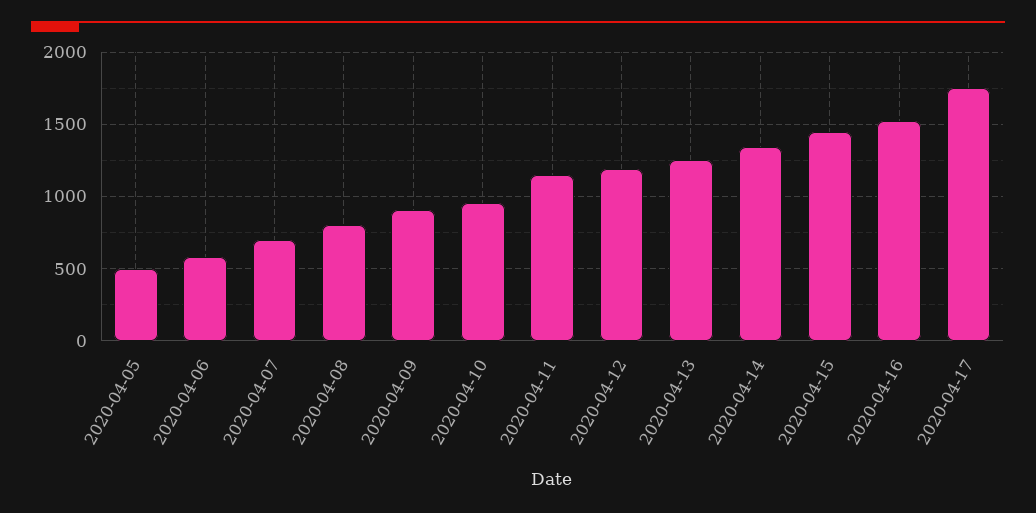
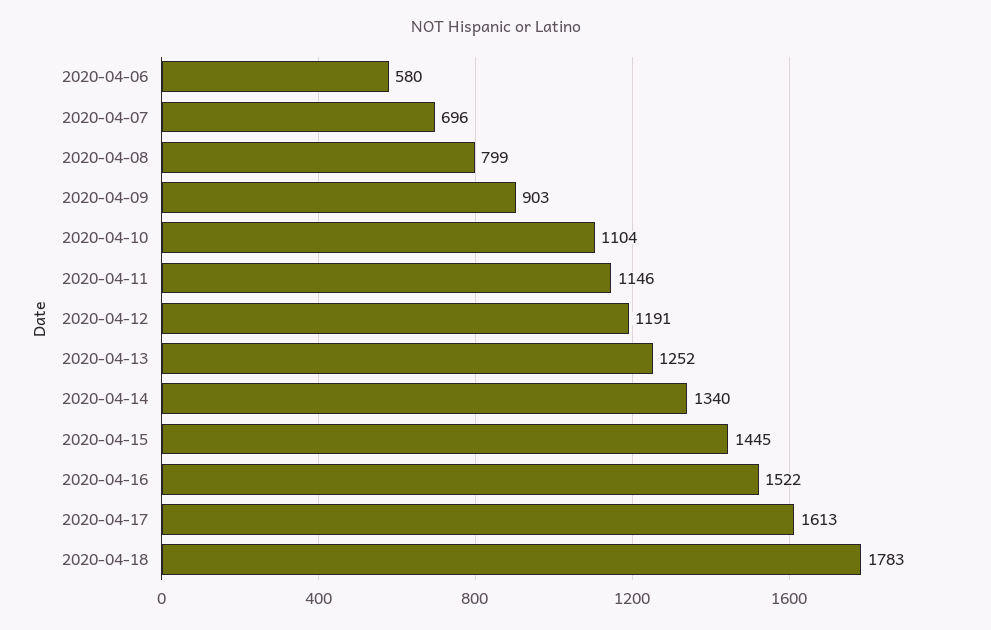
2020-04-05: 500 -> none
2020-04-10: 950 -> 1104
2020-04-17: 1750 -> 1613
2020-04-18: none -> 1783

